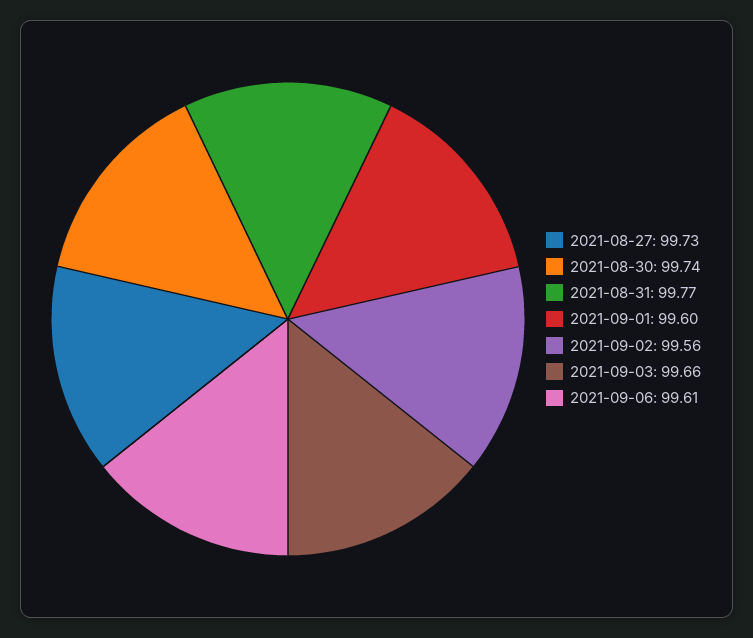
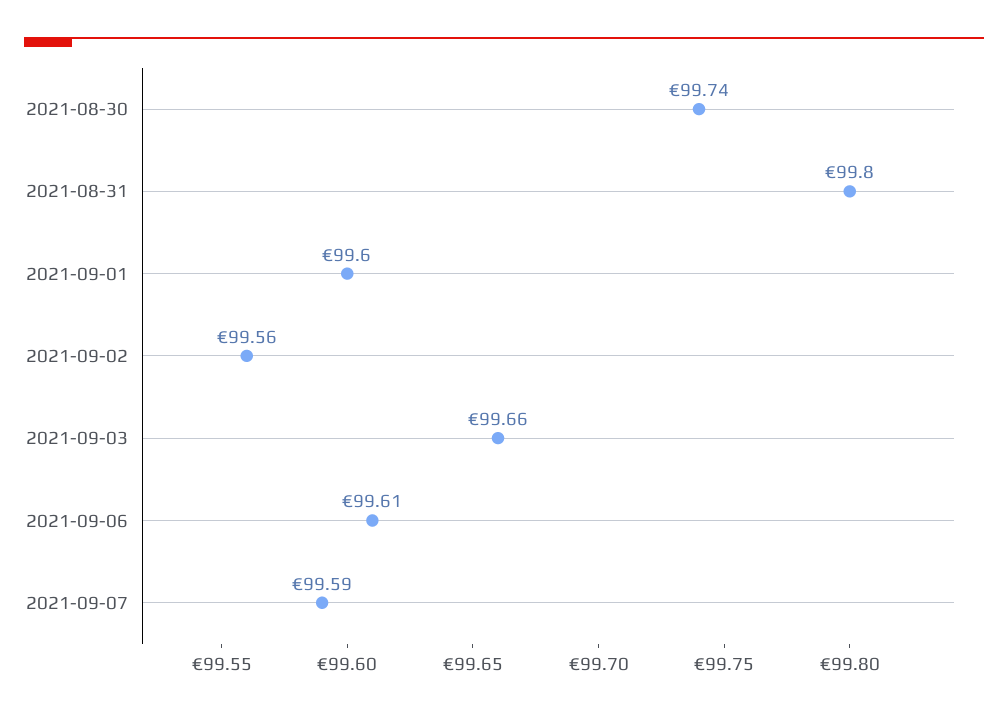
2021-08-27: 99.73 -> none
2021-08-31: 99.77 -> 99.8
2021-09-07: none -> 99.59

